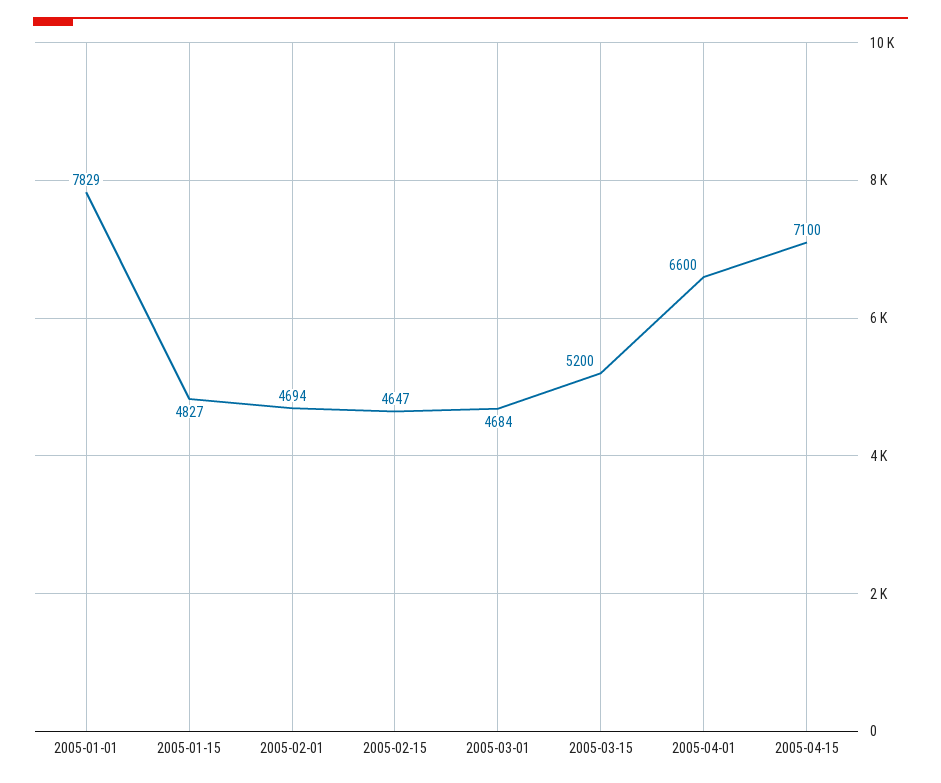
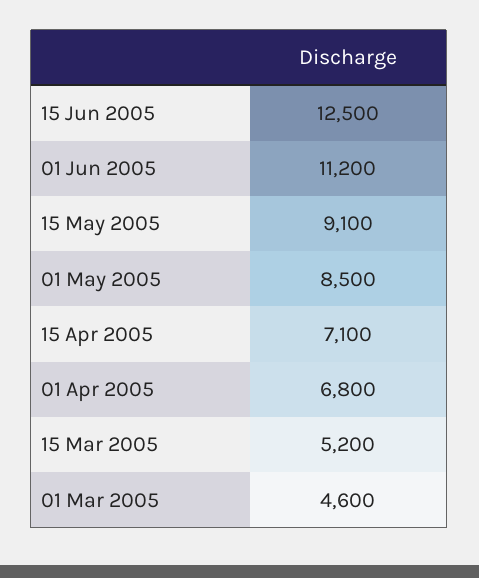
2005-01-01: 7829 -> none
2005-01-15: 4827 -> none
2005-02-01: 4694 -> none
2005-02-15: 4647 -> none
2005-03-01: 4684 -> 4600
2005-04-01: 6600 -> 6800
15 Jun 2005: none -> 12500
01 Jun 2005: none -> 11200
15 May 2005: none -> 9100
01 May 2005: none -> 8500

